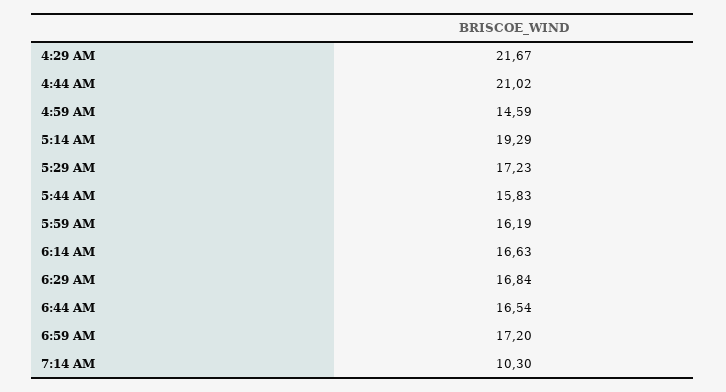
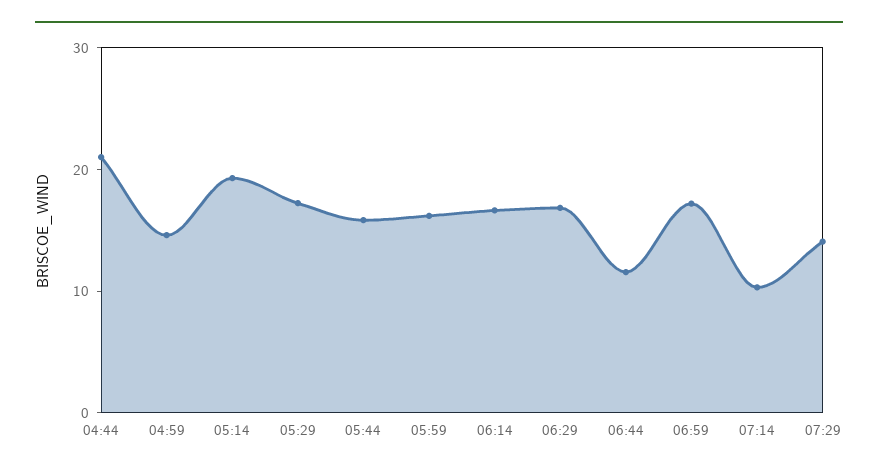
4:29 AM: 21.67 -> none
6:44 AM: 16.54 -> 12
07:29: none -> 14

